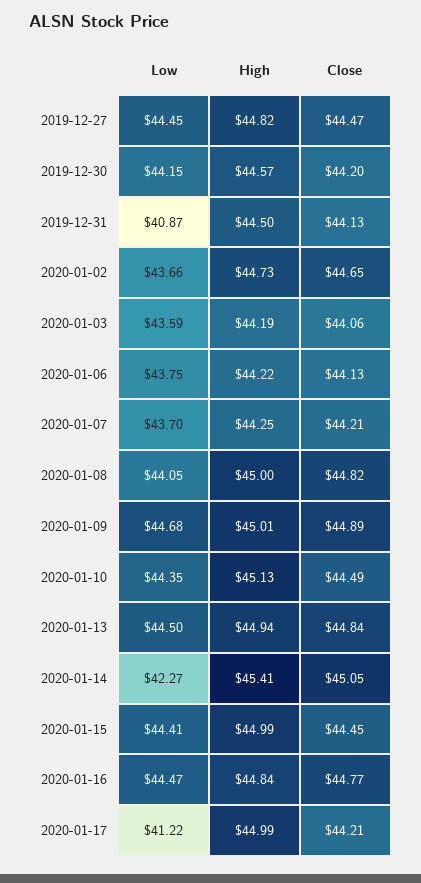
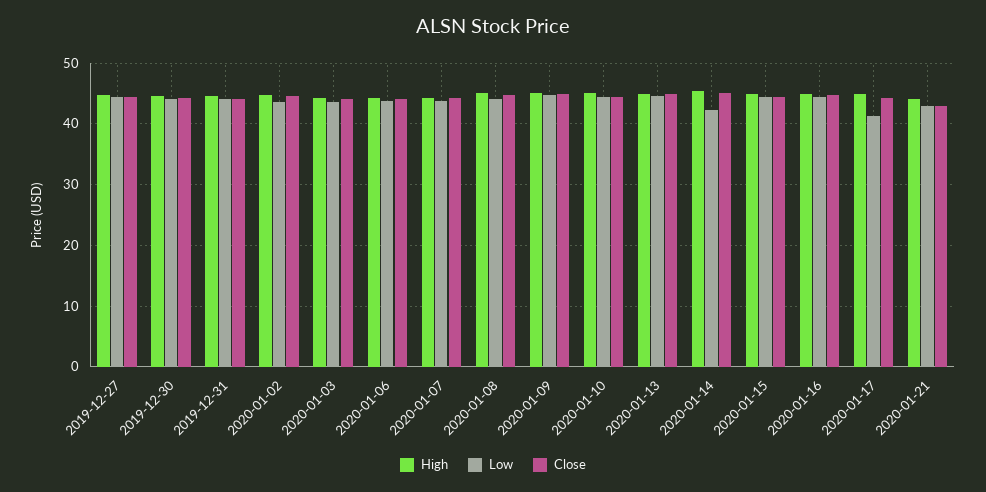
Low, 2019-12-31: 40.87 -> 44
High, 2020-01-21: none -> 44
Low, 2020-01-21: none -> 43
Close, 2020-01-21: none -> 43

